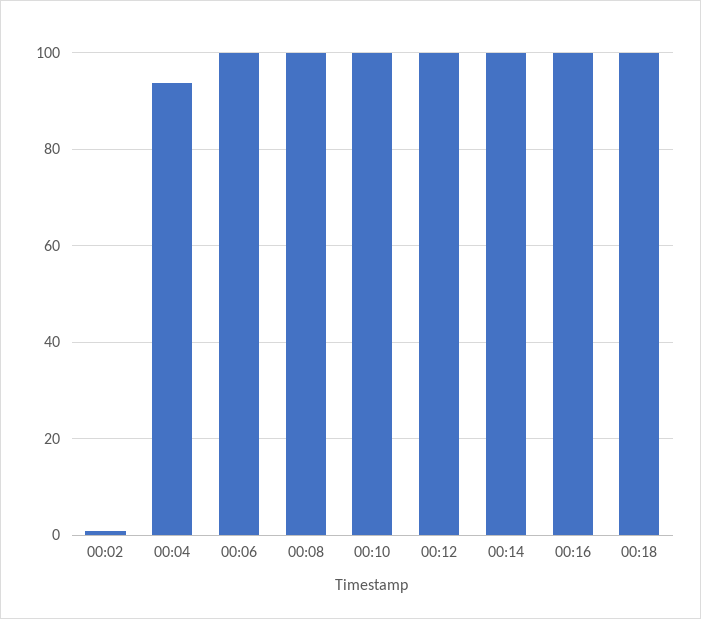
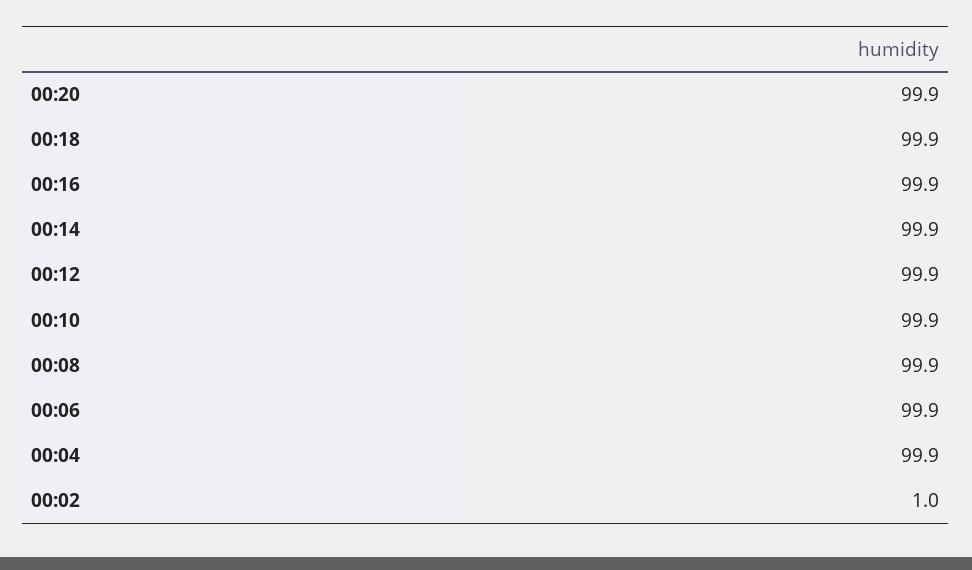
00:04: 94 -> 99.9
00:20: none -> 99.9

